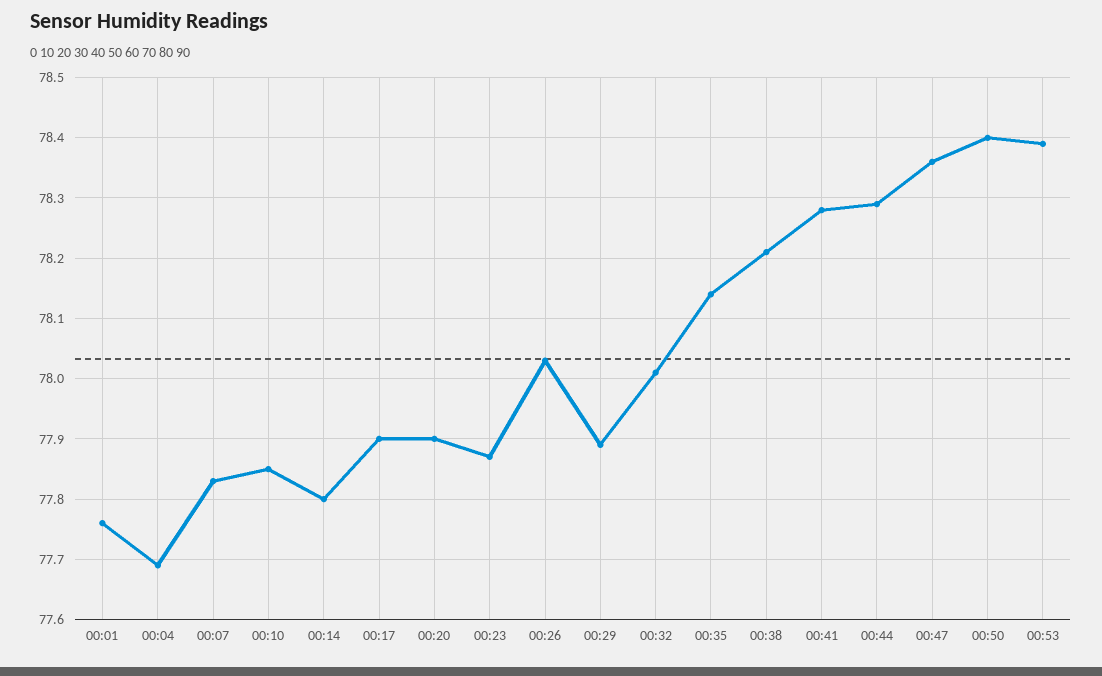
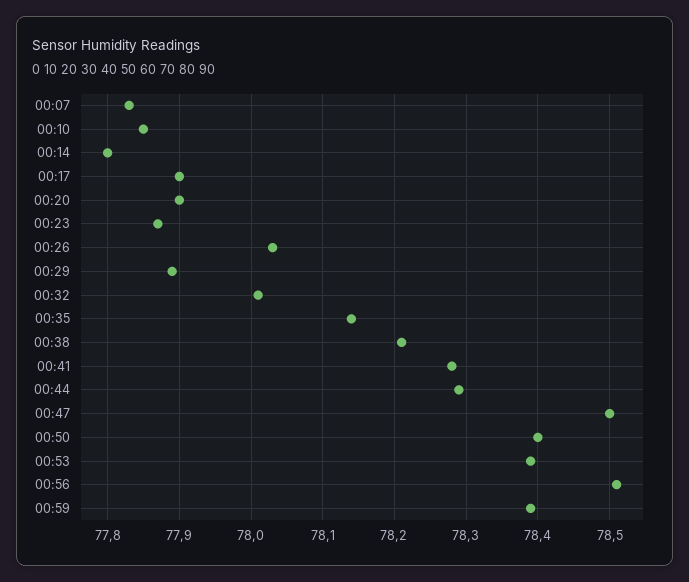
00:01: 77.76 -> none
00:04: 77.69 -> none
00:47: 78.36 -> 78.5
00:56: none -> 78.51
00:59: none -> 78.39

